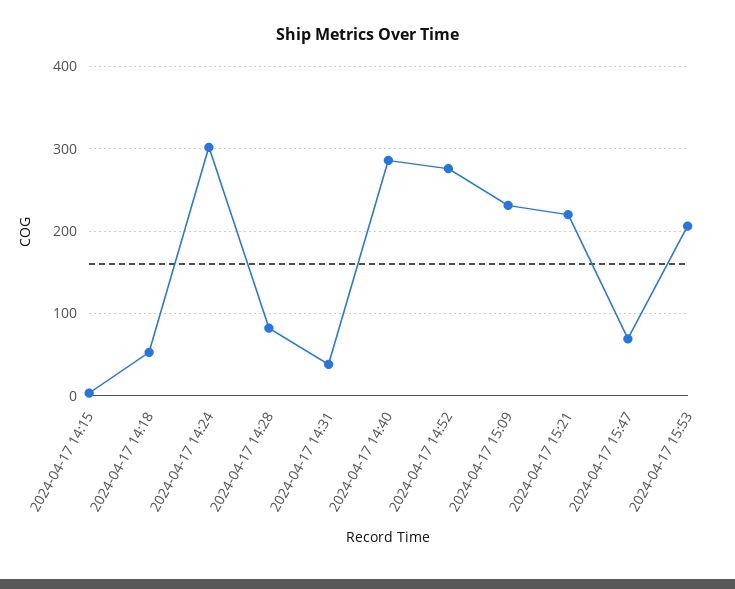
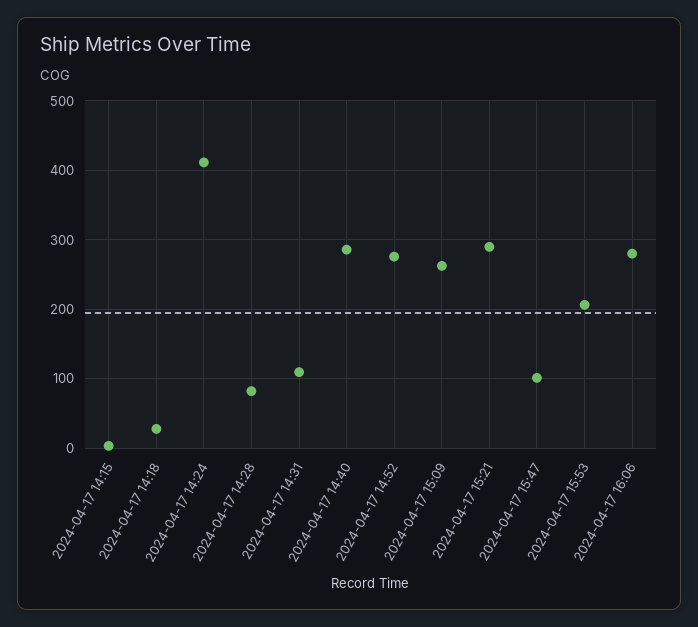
2024-04-17 14:18: 50 -> 30
2024-04-17 14:24: 300 -> 410
2024-04-17 14:31: 40 -> 110
2024-04-17 15:09: 230 -> 260
2024-04-17 15:21: 220 -> 290
2024-04-17 15:47: 70 -> 100
2024-04-17 16:06: none -> 280

